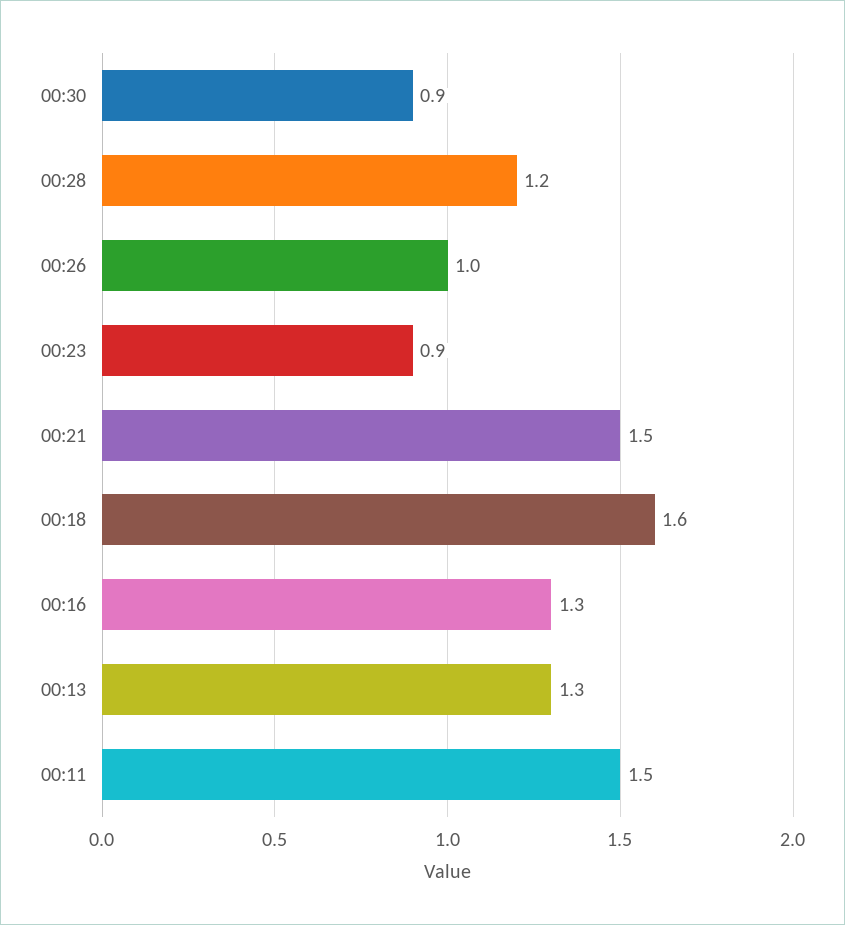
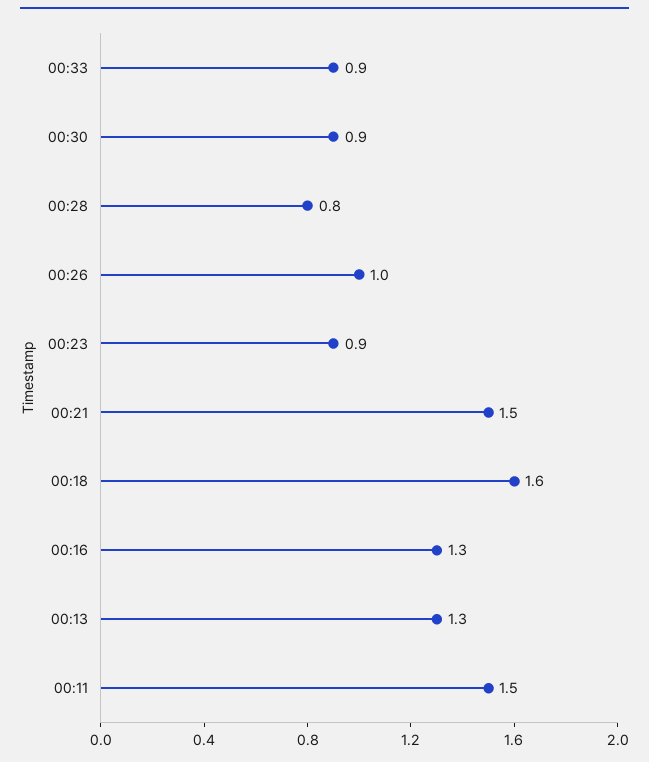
00:28: 1.2 -> 0.8
00:33: none -> 0.9

